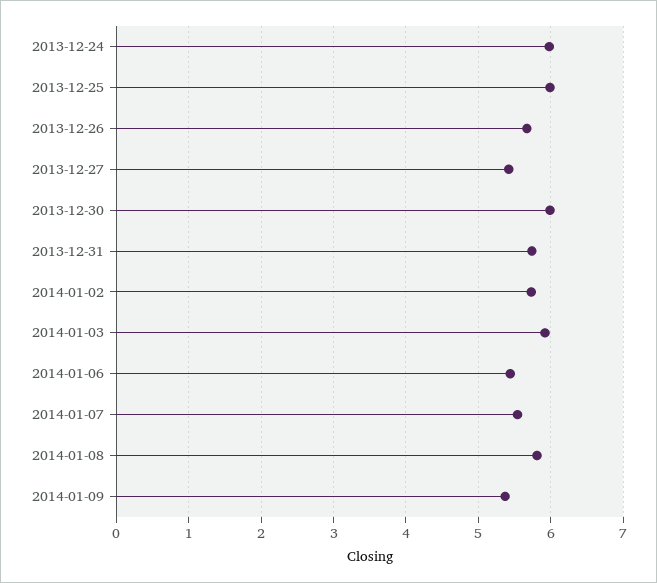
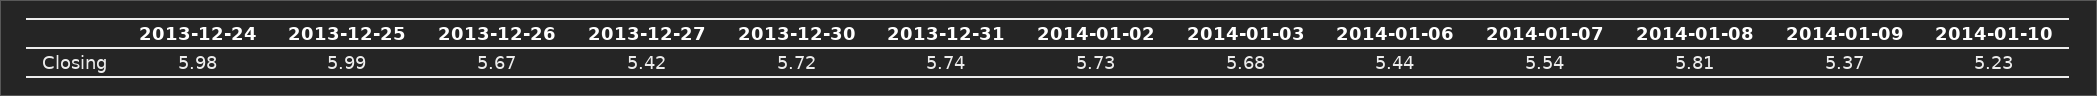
2013-12-30: 6 -> 5.72
2014-01-03: 5.9 -> 5.68
2014-01-10: none -> 5.23

